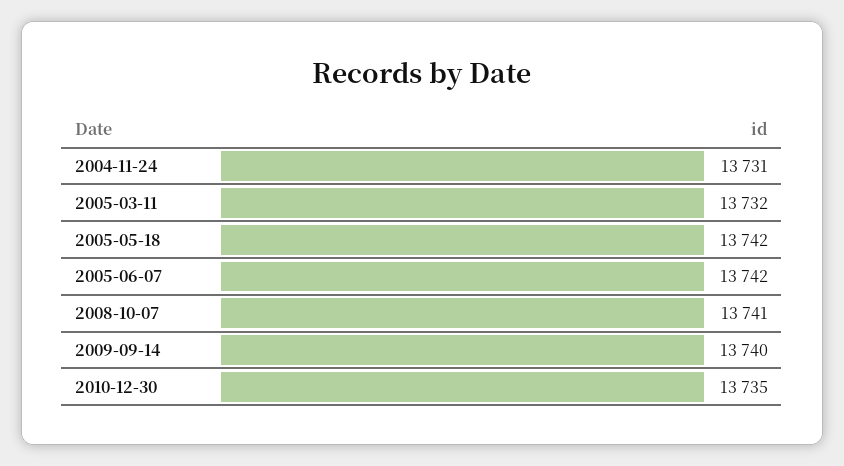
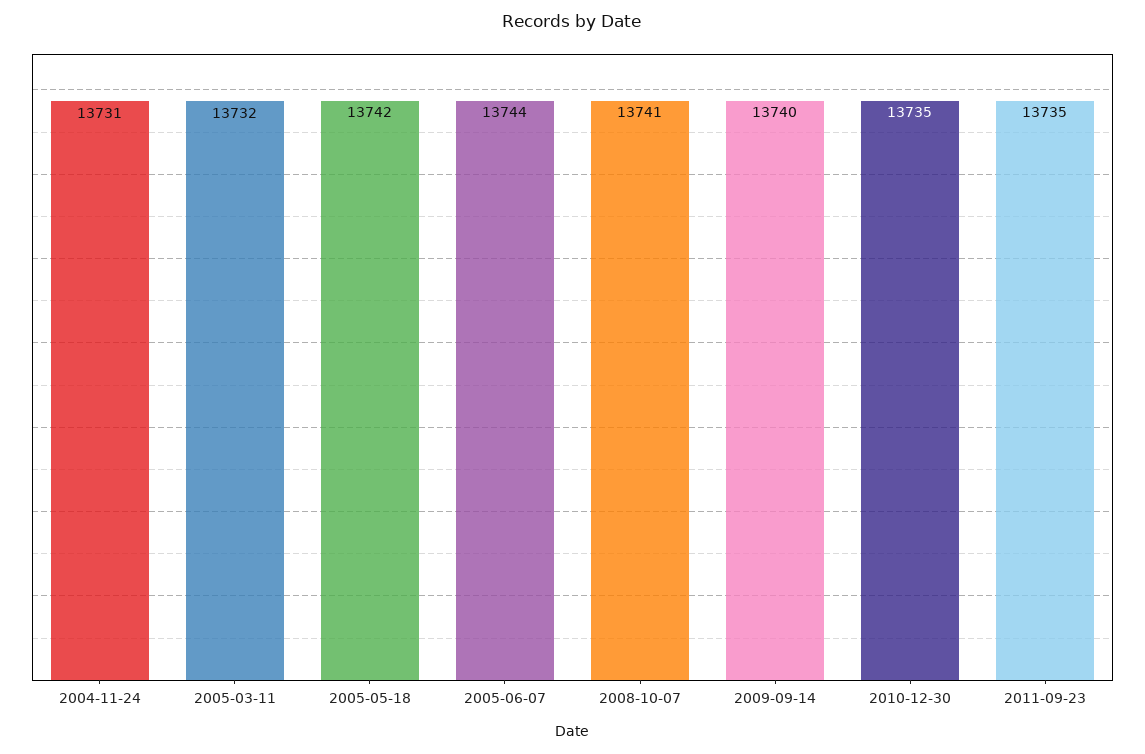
2005-06-07: 13742 -> 13744
2011-09-23: none -> 13735

